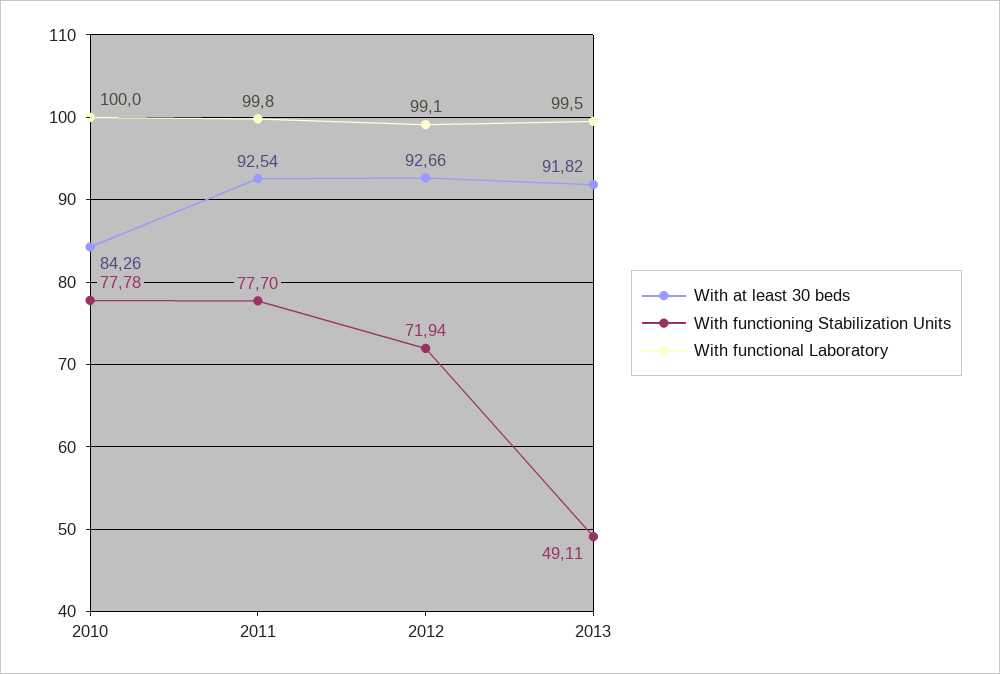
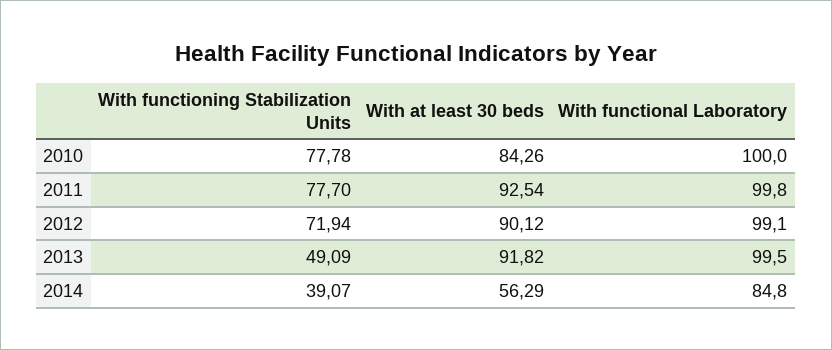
With at least 30 beds, 2012: 92.66 -> 90.12
With functioning Stabilization Units, 2013: 49.11 -> 49.09
With functioning Stabilization Units, 2014: none -> 39.07
With at least 30 beds, 2014: none -> 56.29
With functional Laboratory, 2014: none -> 84.8

